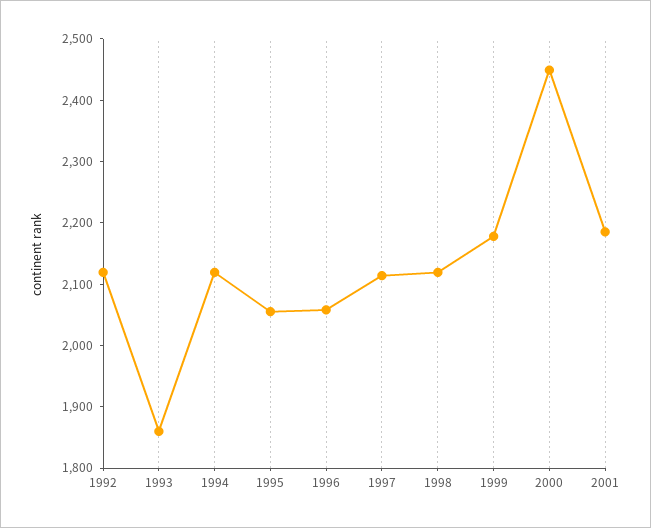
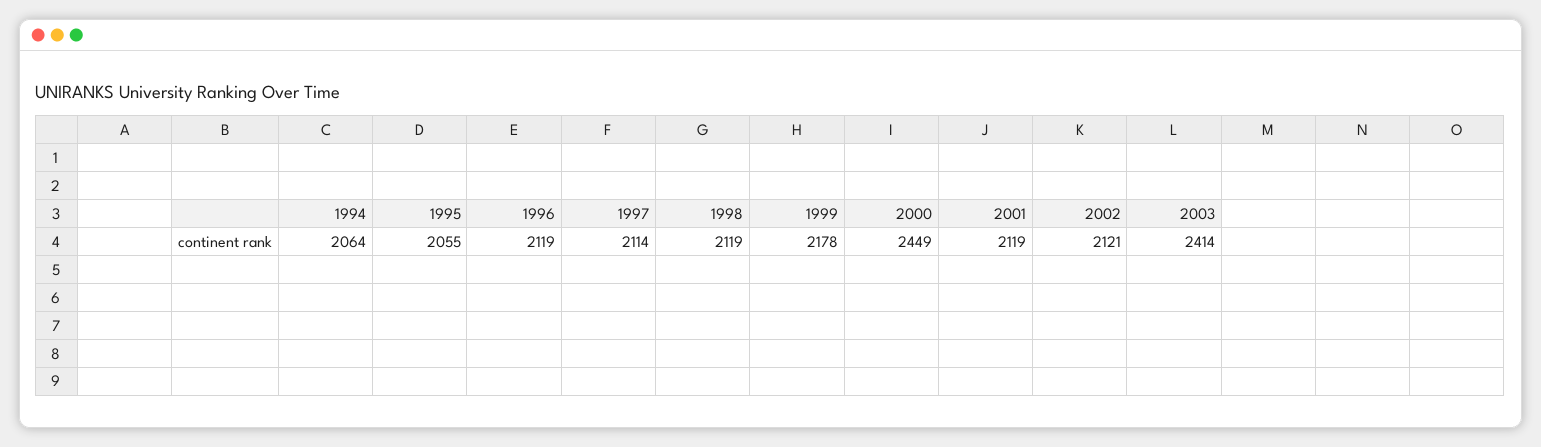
1992: 2120 -> none
1993: 1860 -> none
1994: 2120 -> 2064
1996: 2060 -> 2119
2001: 2180 -> 2119
2002: none -> 2121
2003: none -> 2414

